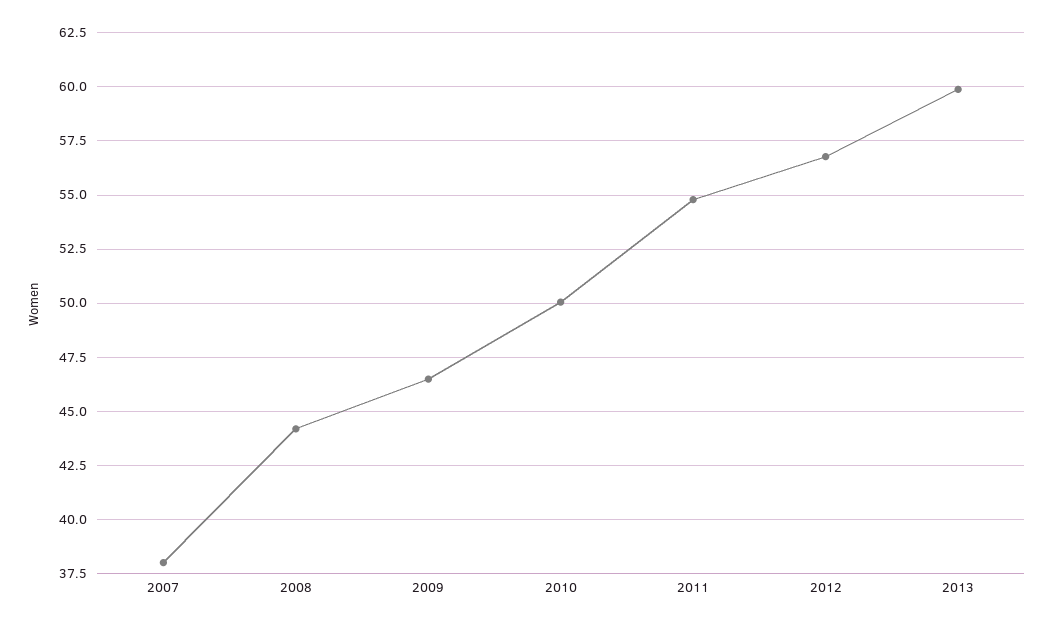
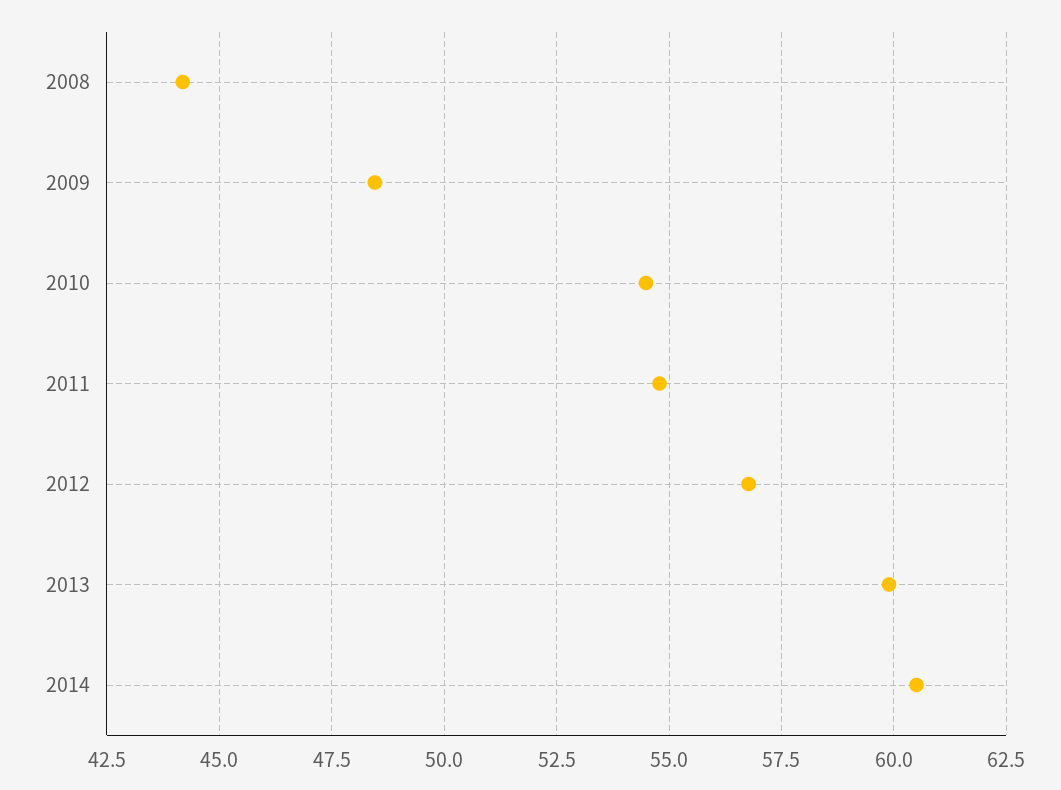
2007: 38 -> none
2009: 46.5 -> 48.5
2010: 50 -> 54.5
2014: none -> 60.5

